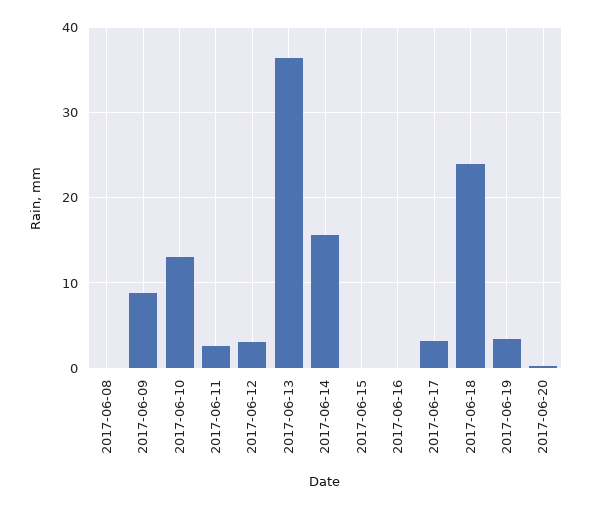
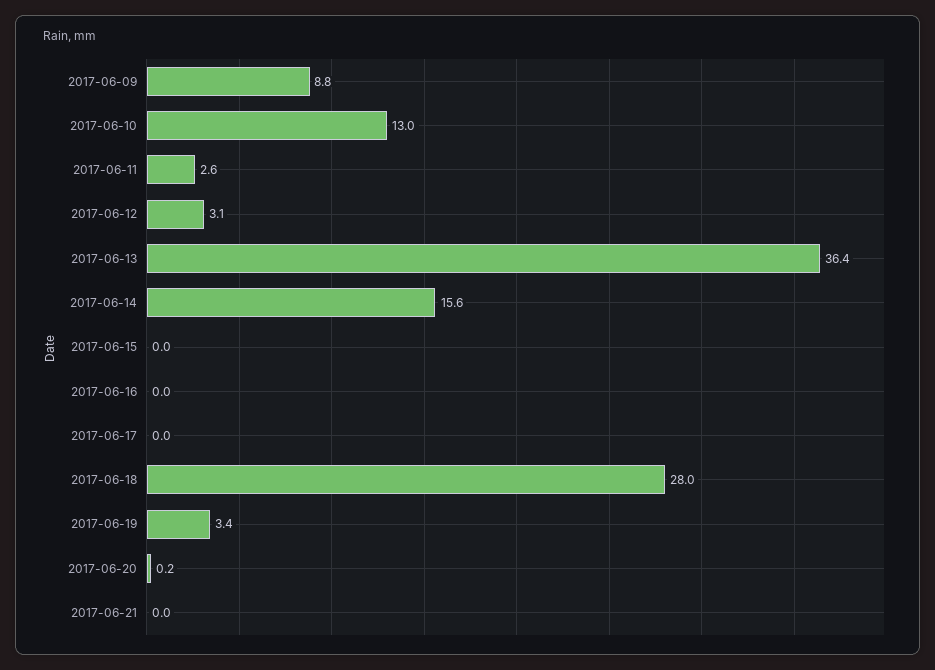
2017-06-08: 0 -> none
2017-06-17: 3 -> 0
2017-06-18: 24 -> 28
2017-06-21: none -> 0

